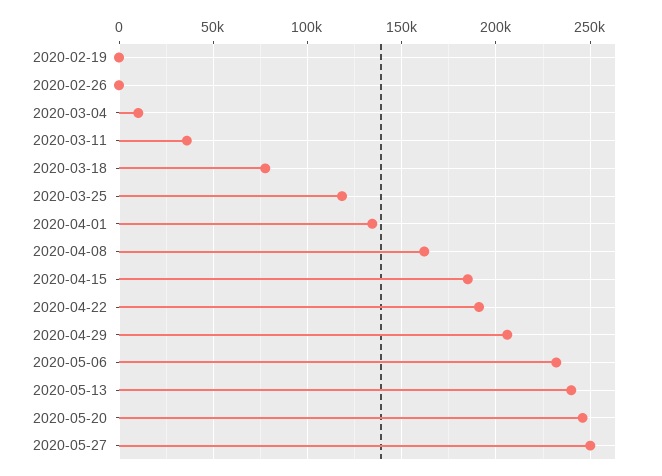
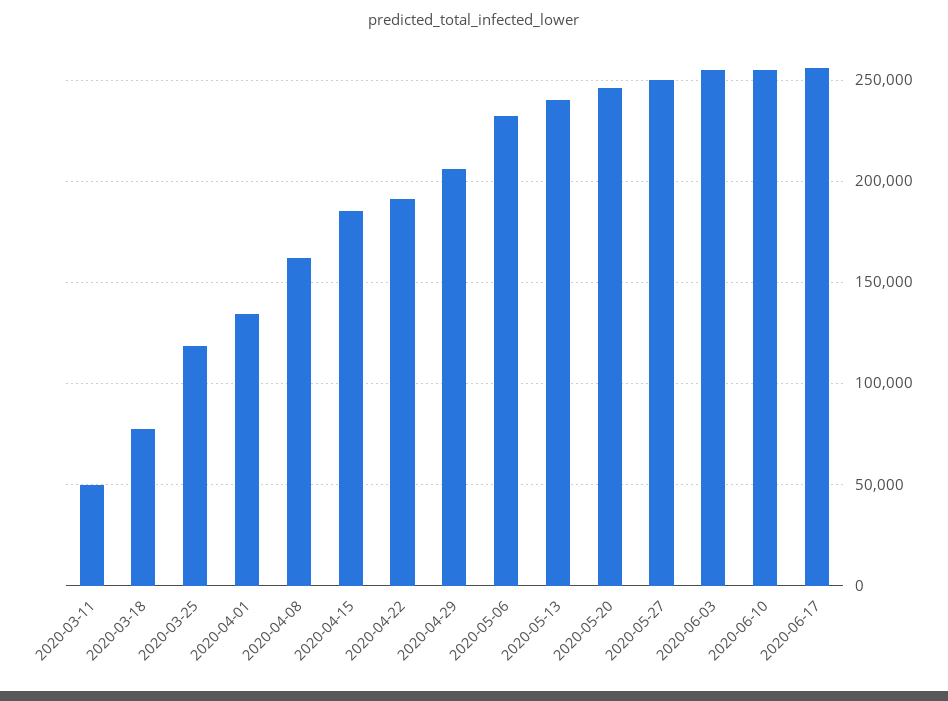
2020-02-19: 0 -> none
2020-02-26: 0 -> none
2020-03-04: 10000 -> none
2020-03-11: 35000 -> 50000
2020-06-03: none -> 255000
2020-06-10: none -> 255000
2020-06-17: none -> 255000

